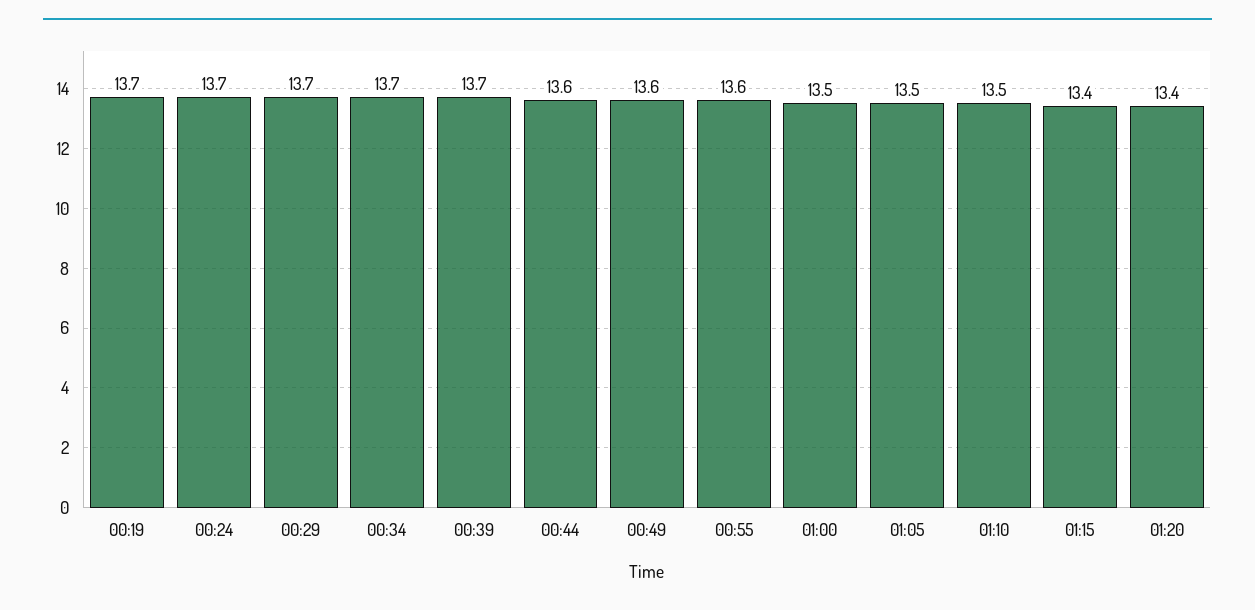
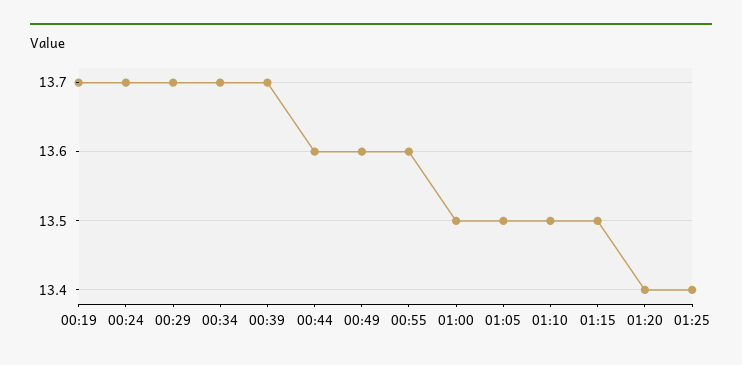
01:15: 13.4 -> 13.5
01:25: none -> 13.4

